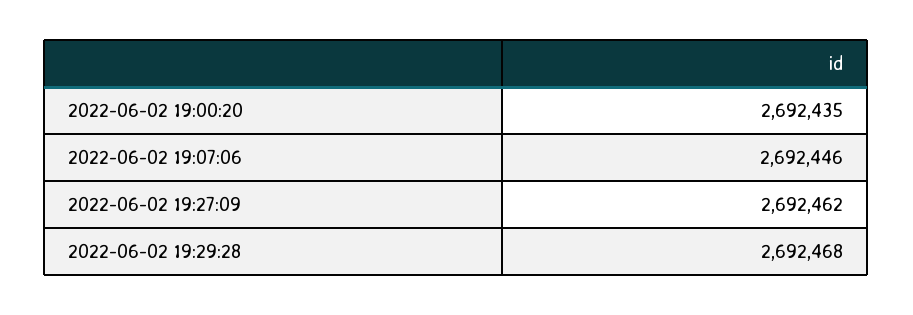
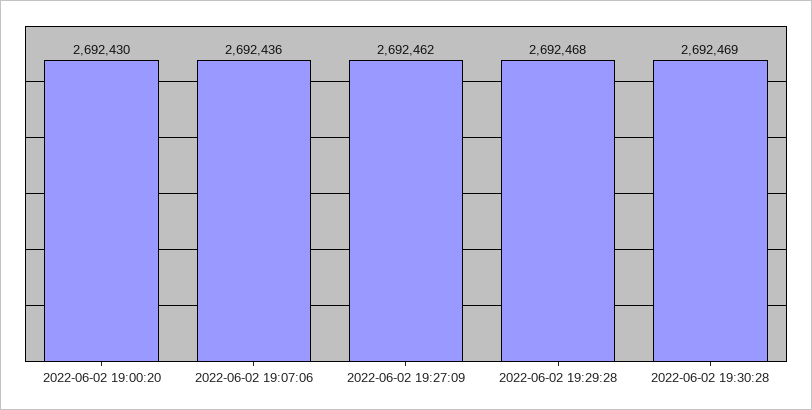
2022-06-02 19:00:20: 2692435 -> 2692430
2022-06-02 19:07:06: 2692446 -> 2692436
2022-06-02 19:30:28: none -> 2692469

